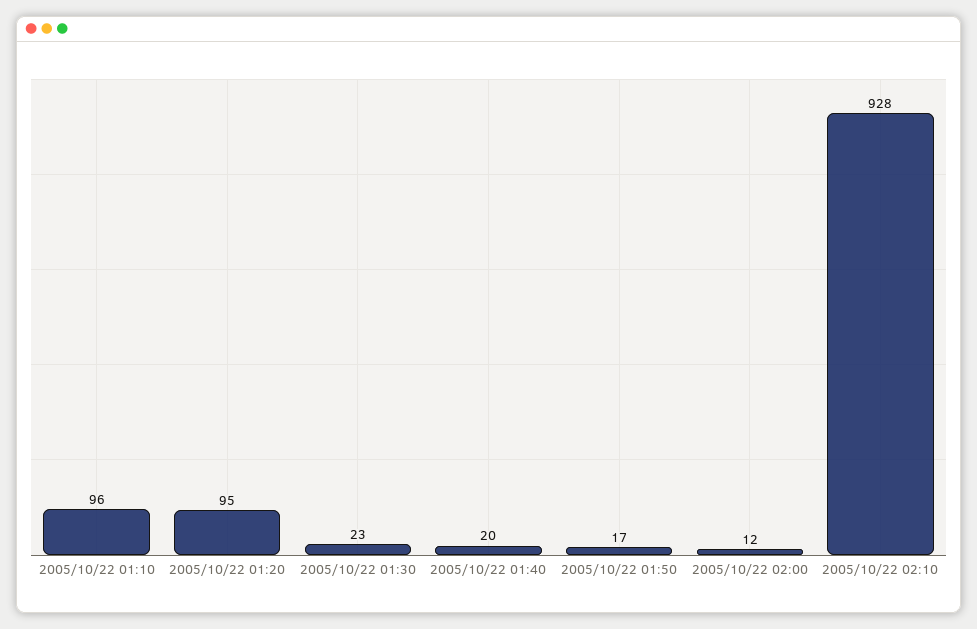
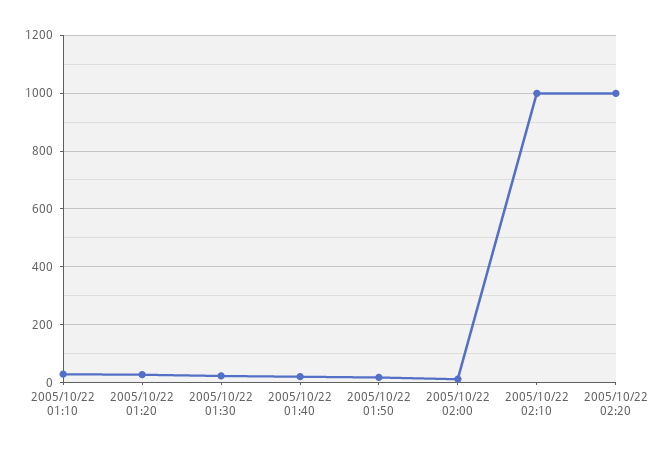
2005/10/22 01:10: 96 -> 25
2005/10/22 01:20: 95 -> 25
2005/10/22 02:10: 928 -> 1000
2005/10/22 02:20: none -> 1000

